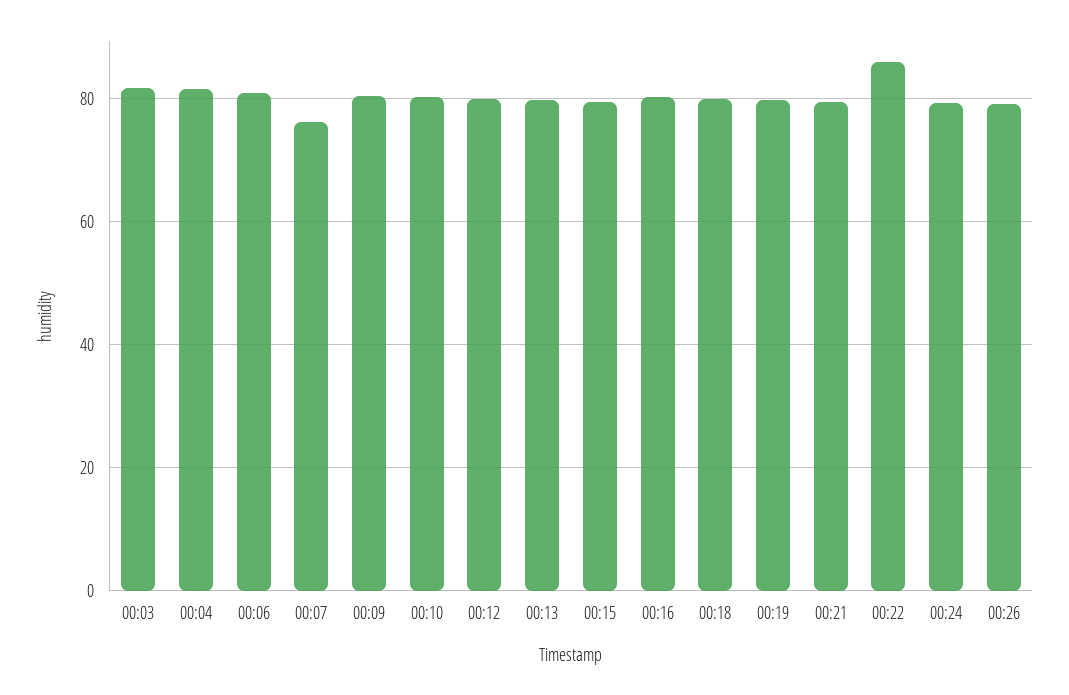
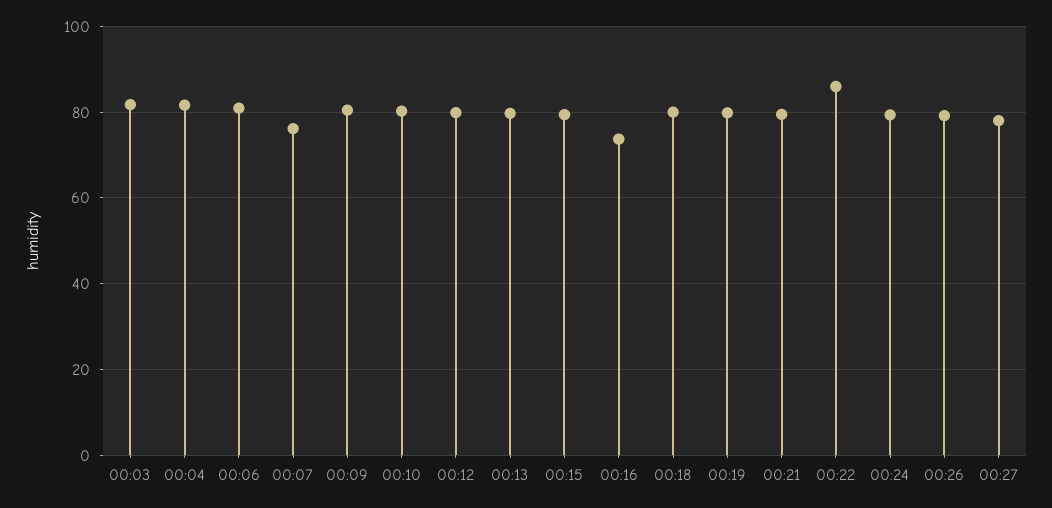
00:16: 80 -> 74
00:27: none -> 78

